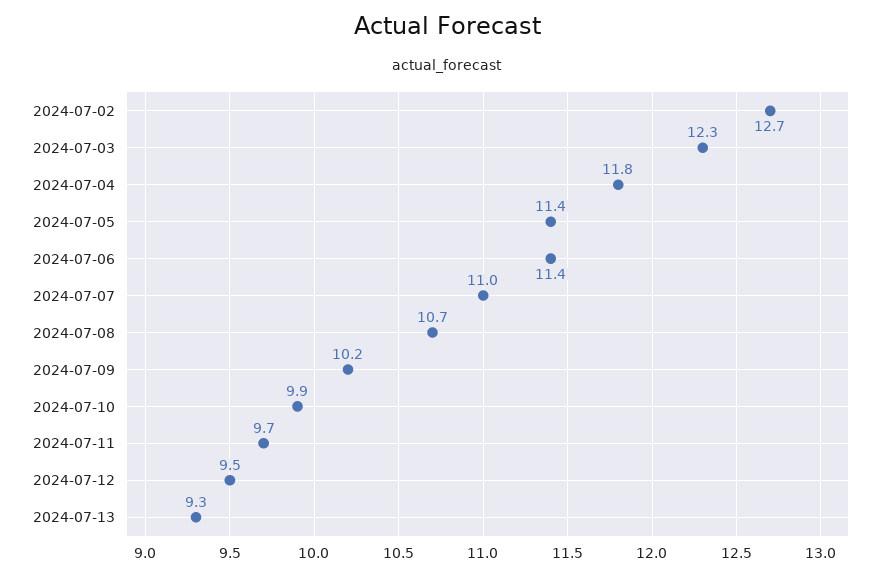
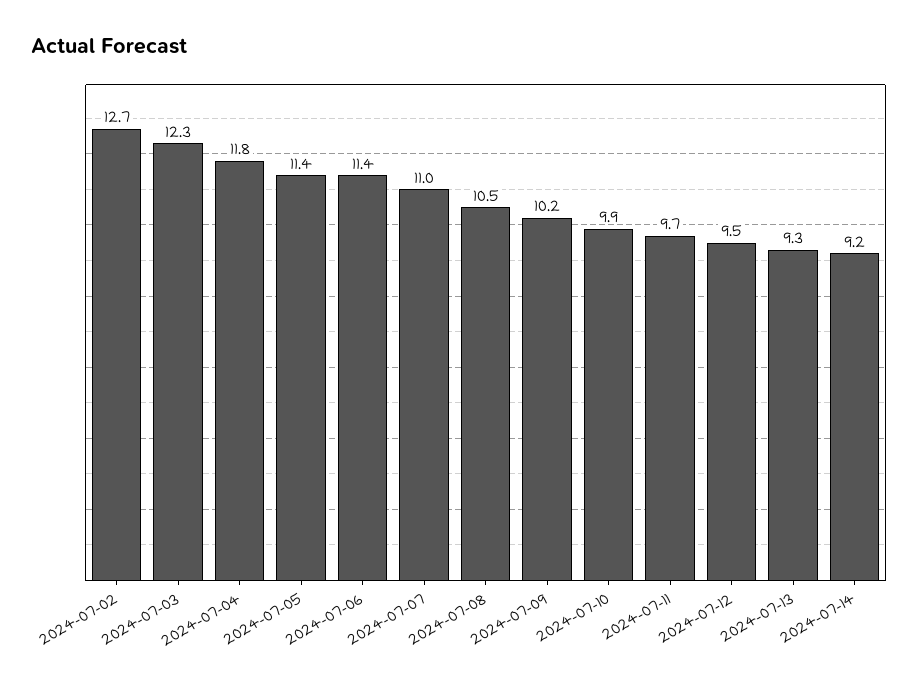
2024-07-08: 10.7 -> 10.5
2024-07-14: none -> 9.2

